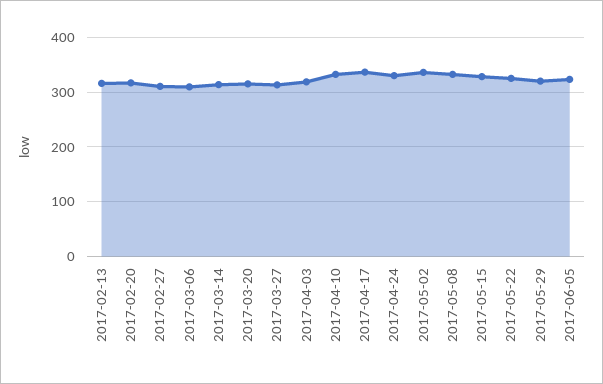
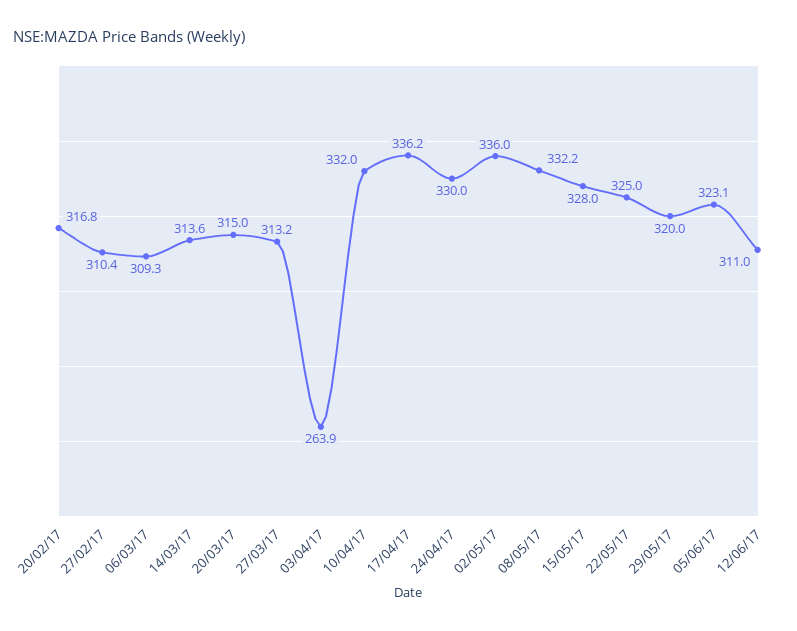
2017-02-13: 320 -> none
2017-04-03: 320 -> 263.9
12/06/17: none -> 311

